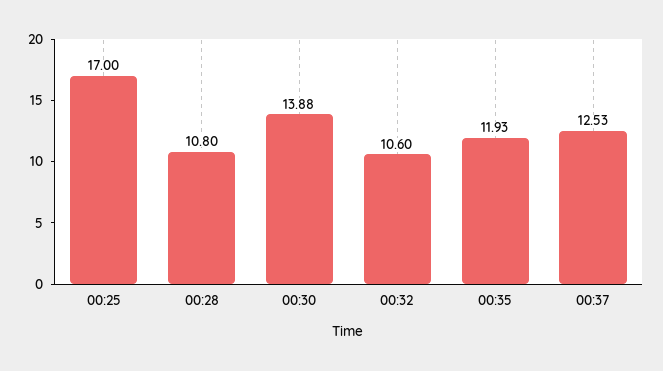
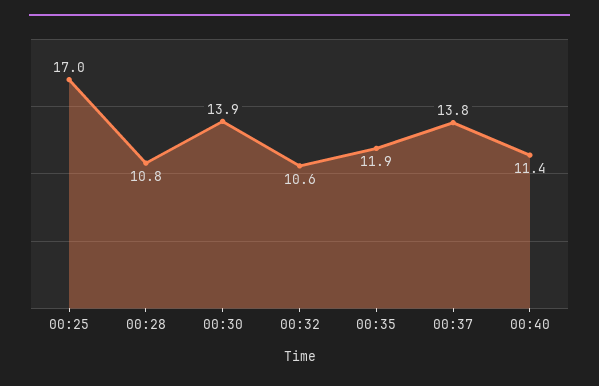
00:37: 12.53 -> 13.8
00:40: none -> 11.4

